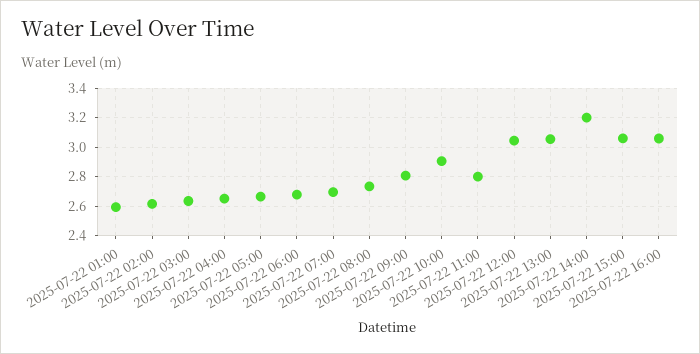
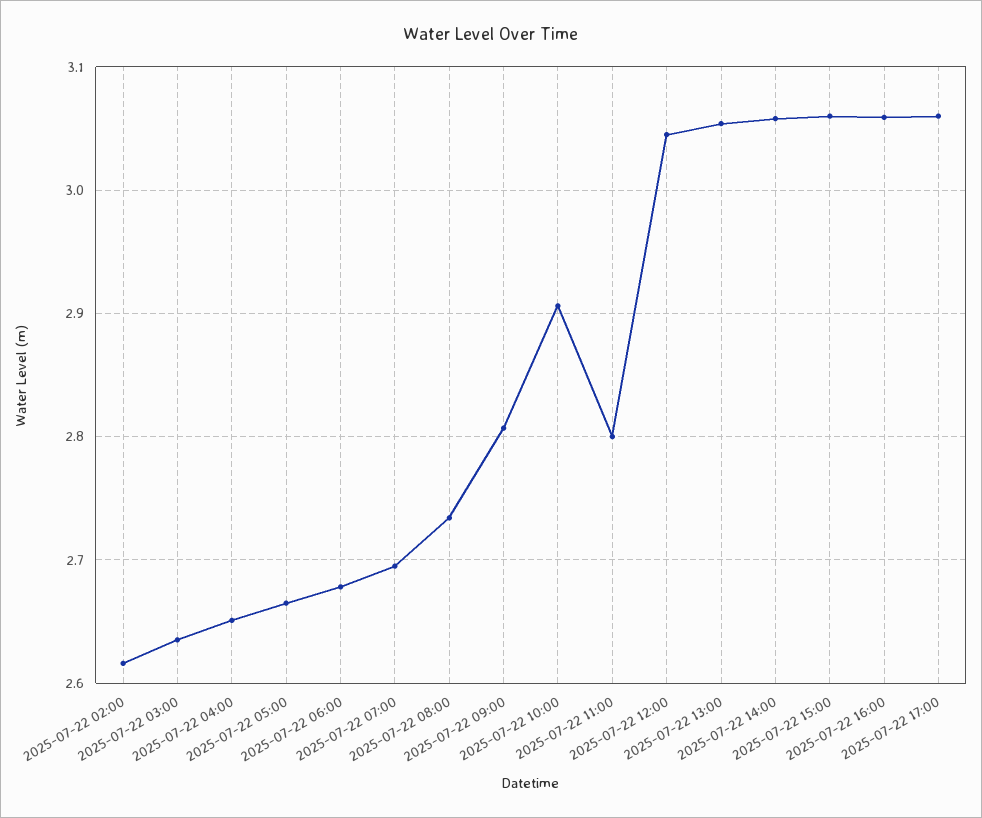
2025-07-22 01:00: 2.6 -> none
2025-07-22 14:00: 3.2 -> 3.06
2025-07-22 17:00: none -> 3.06

